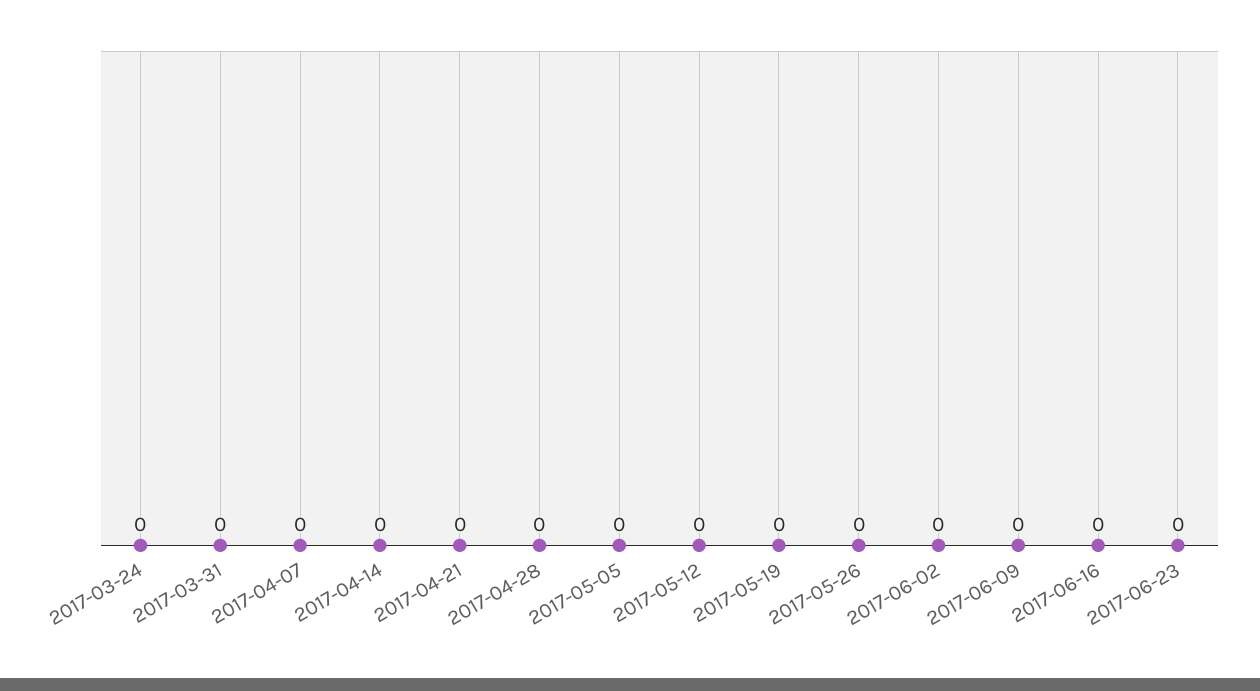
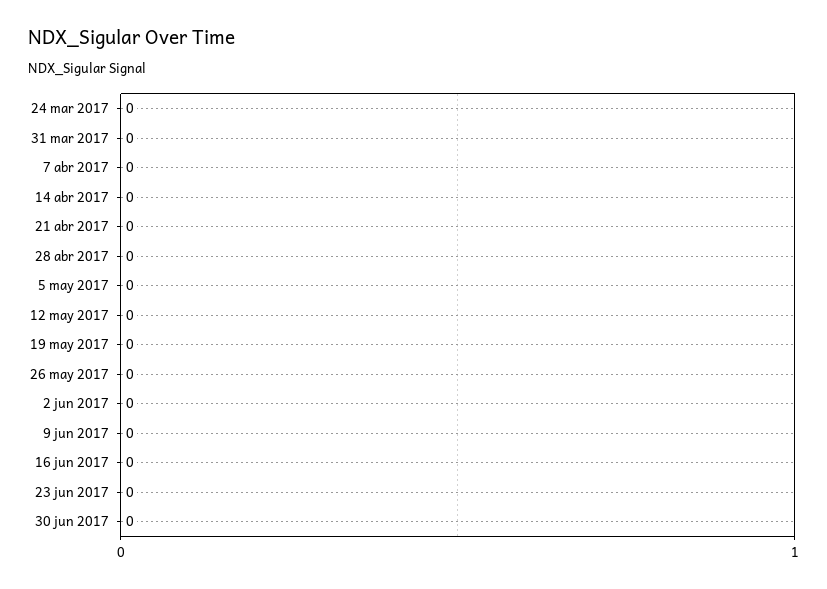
30 jun 2017: none -> 0

